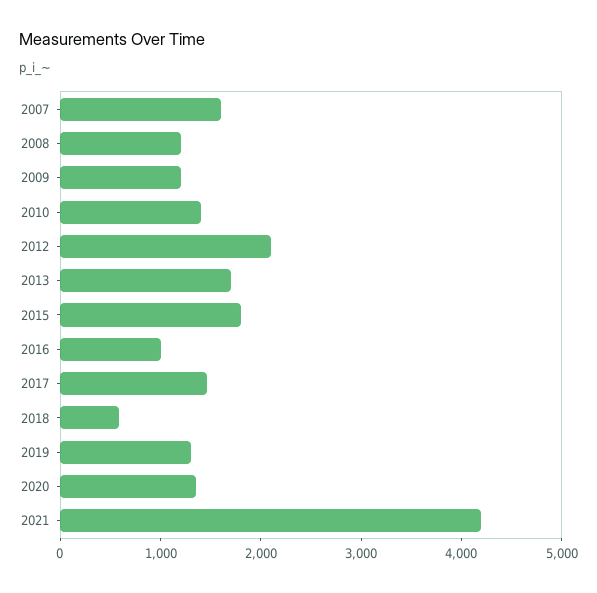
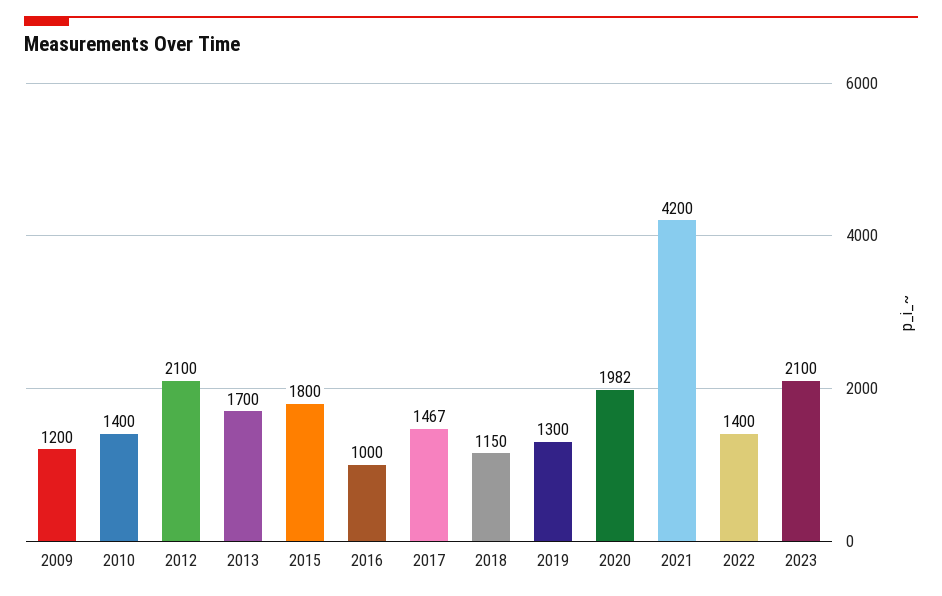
2007: 1600 -> none
2008: 1200 -> none
2018: 600 -> 1150
2020: 1400 -> 1982
2022: none -> 1400
2023: none -> 2100

